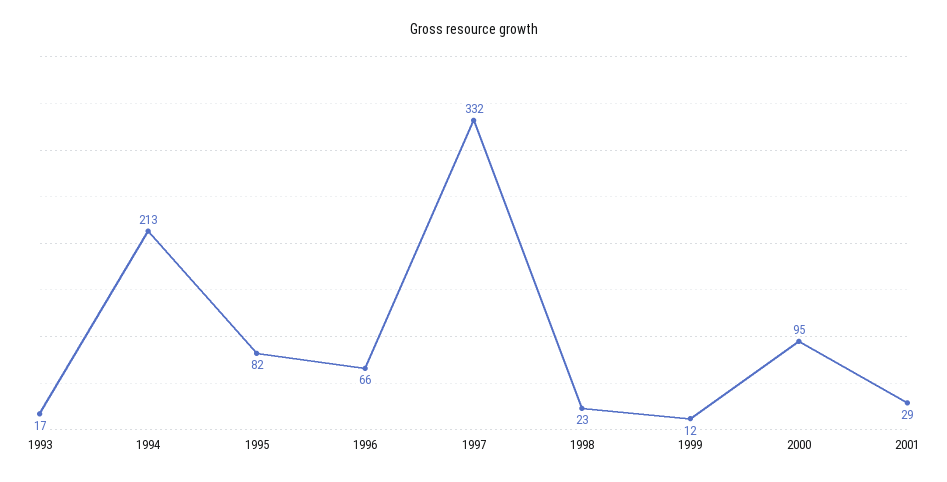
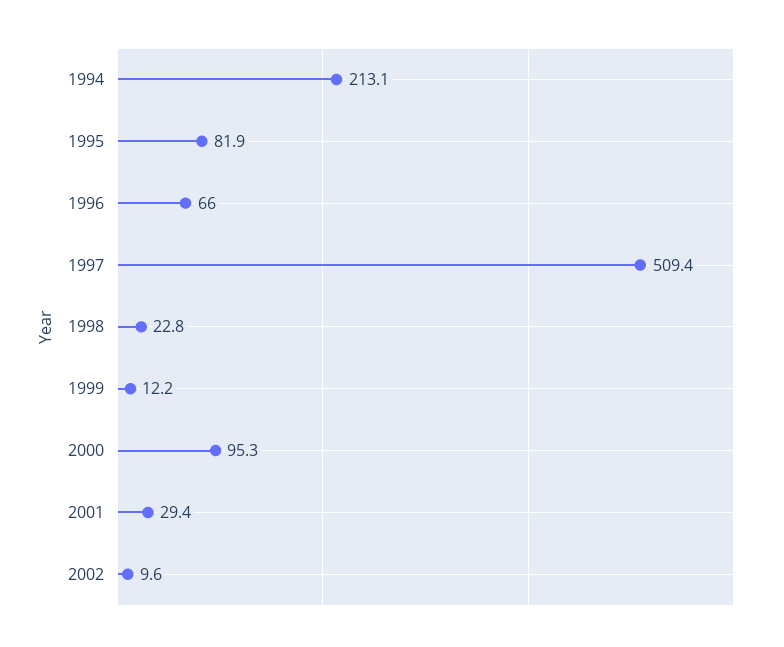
1993: 17 -> none
1997: 332 -> 509.4
2002: none -> 9.6

